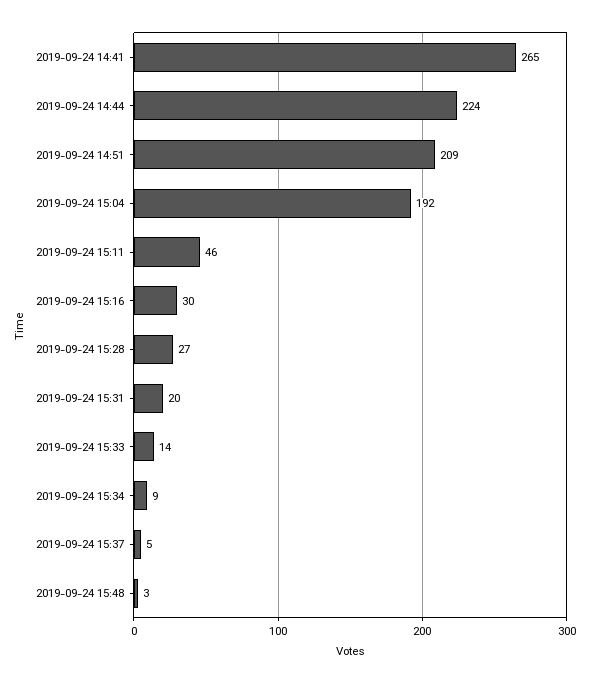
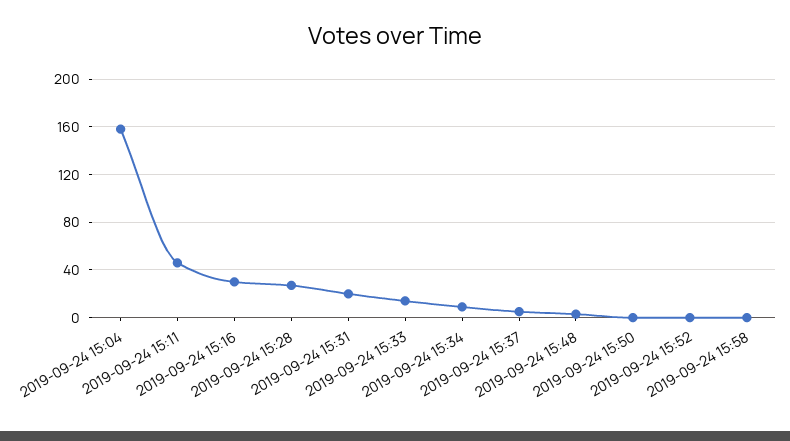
2019-09-24 14:41: 265 -> none
2019-09-24 14:44: 224 -> none
2019-09-24 14:51: 209 -> none
2019-09-24 15:04: 192 -> 160
2019-09-24 15:50: none -> 0
2019-09-24 15:52: none -> 0
2019-09-24 15:58: none -> 0

